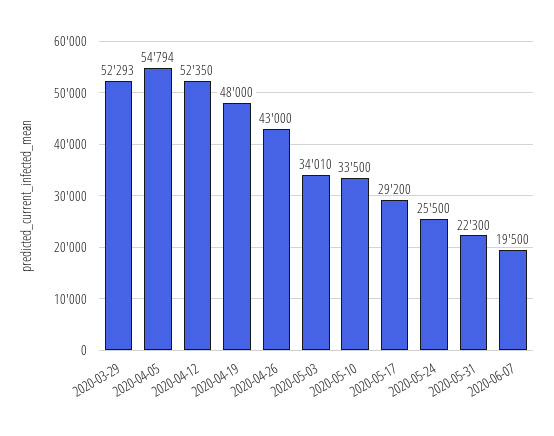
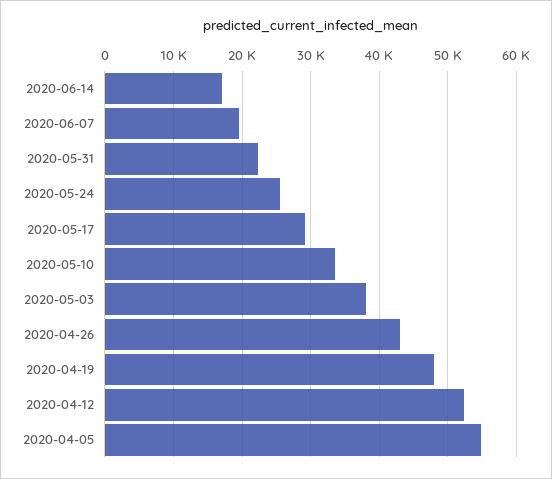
2020-03-29: 52293 -> none
2020-05-03: 34010 -> 38000
2020-06-14: none -> 17000

